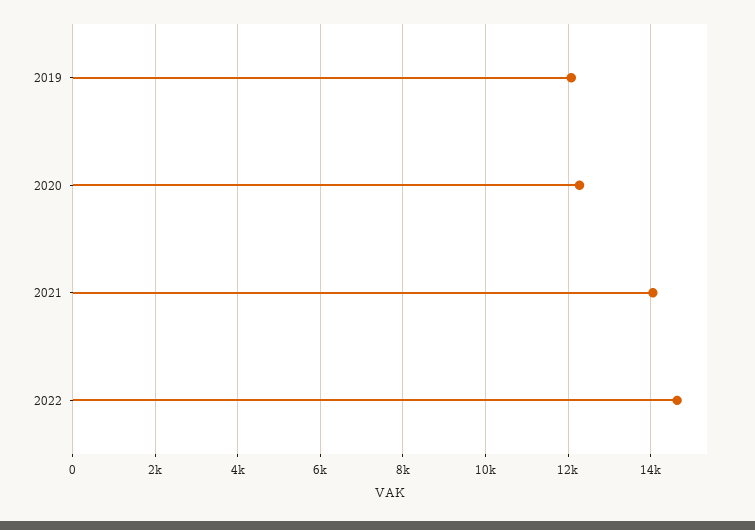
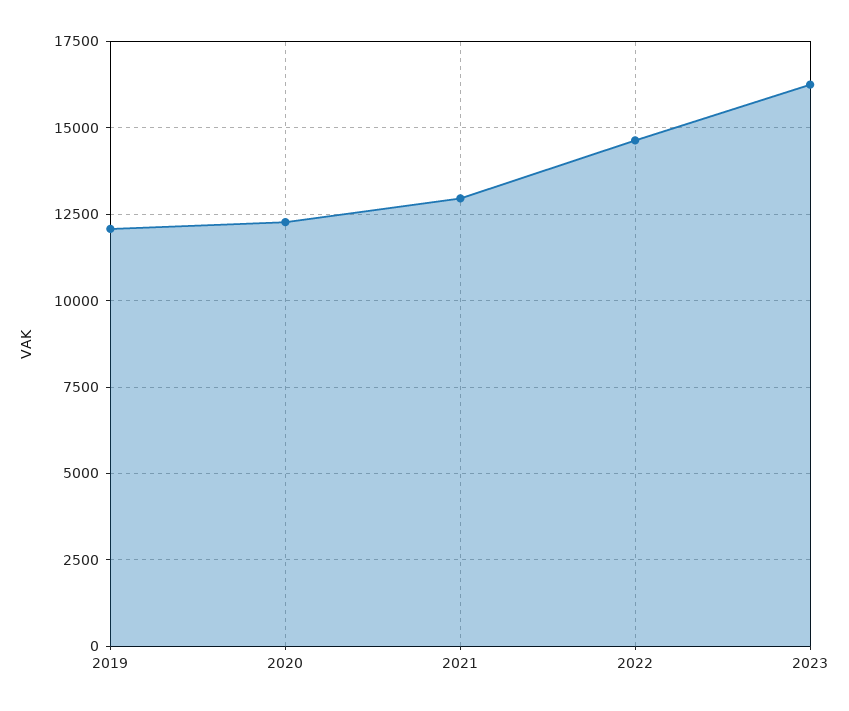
2021: 14000 -> 13000
2023: none -> 16250

